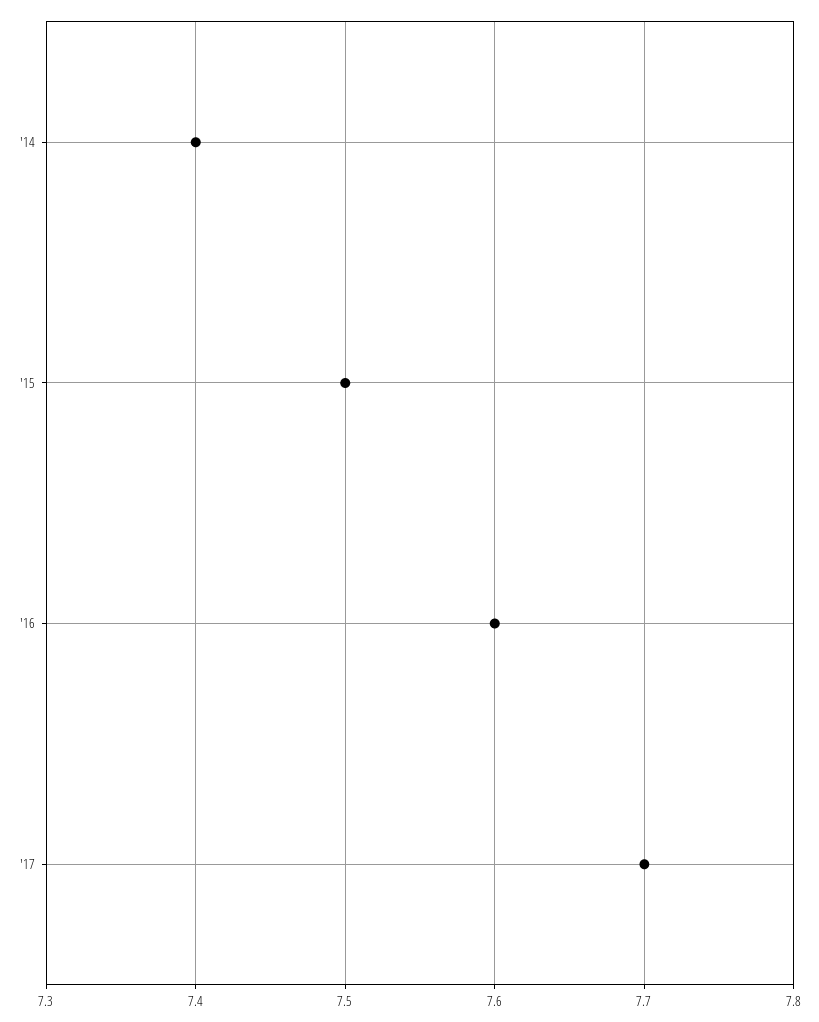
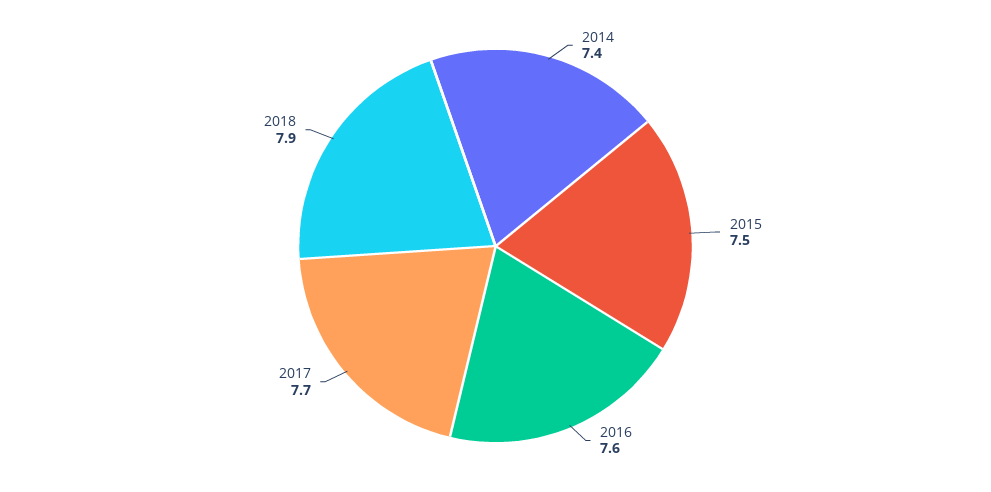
2018: none -> 7.9

